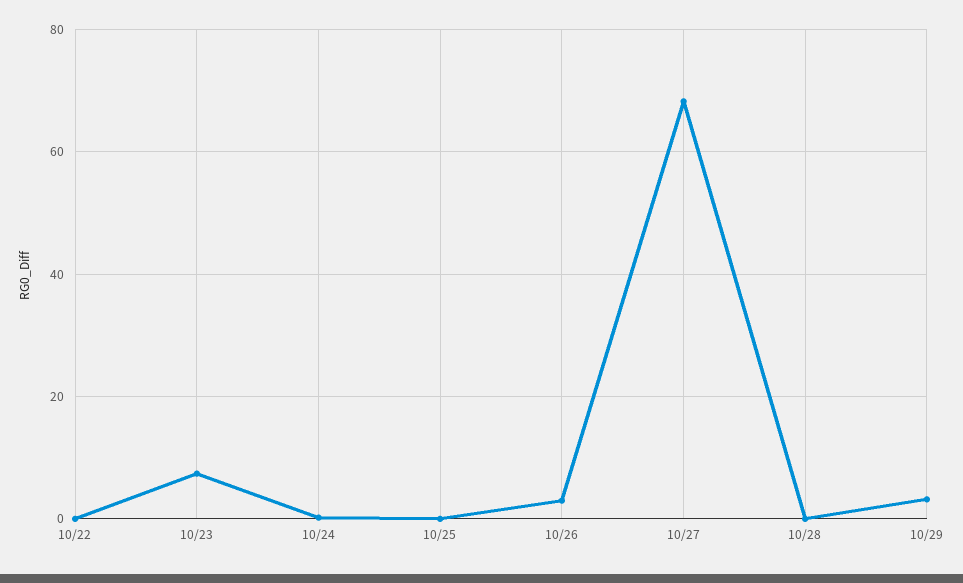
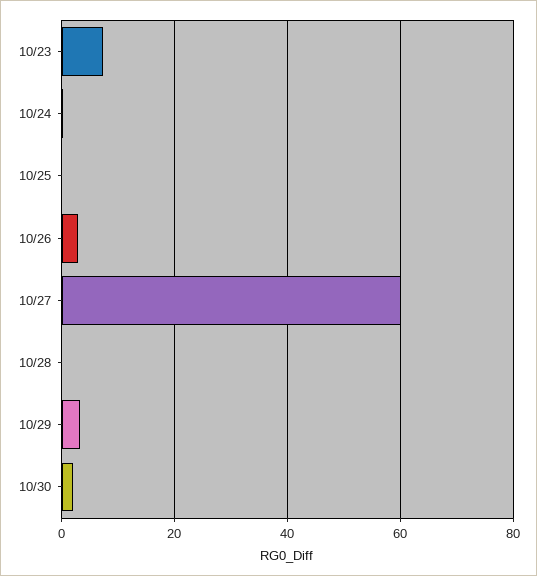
10/22: 0 -> none
10/27: 68 -> 60
10/30: none -> 2

